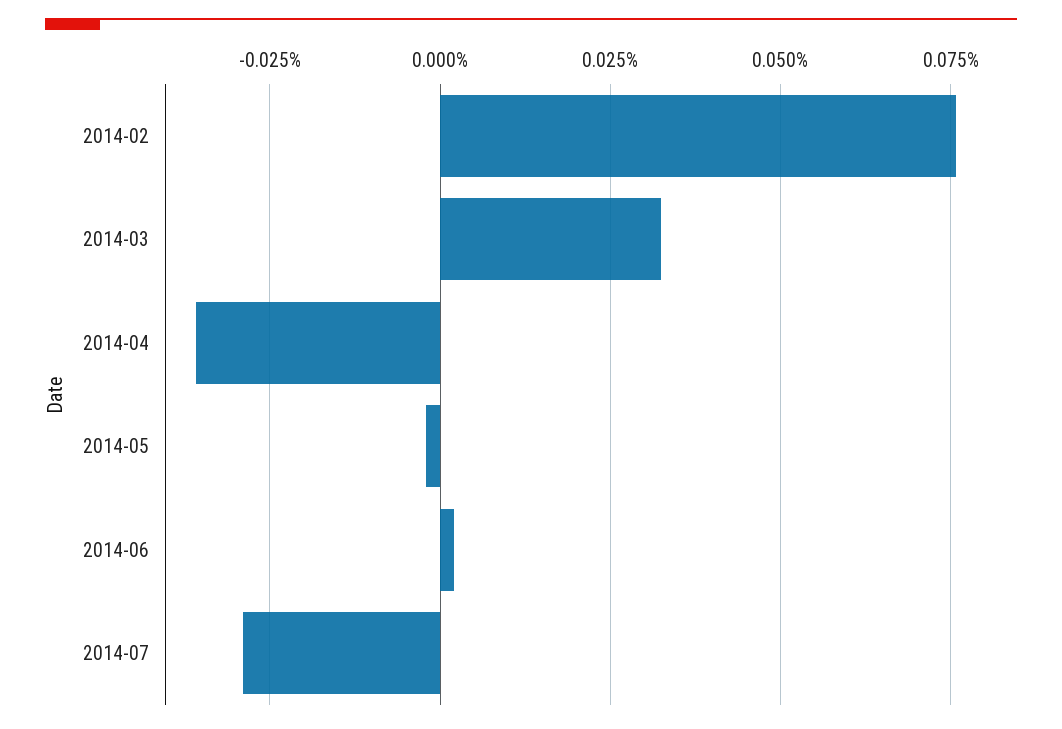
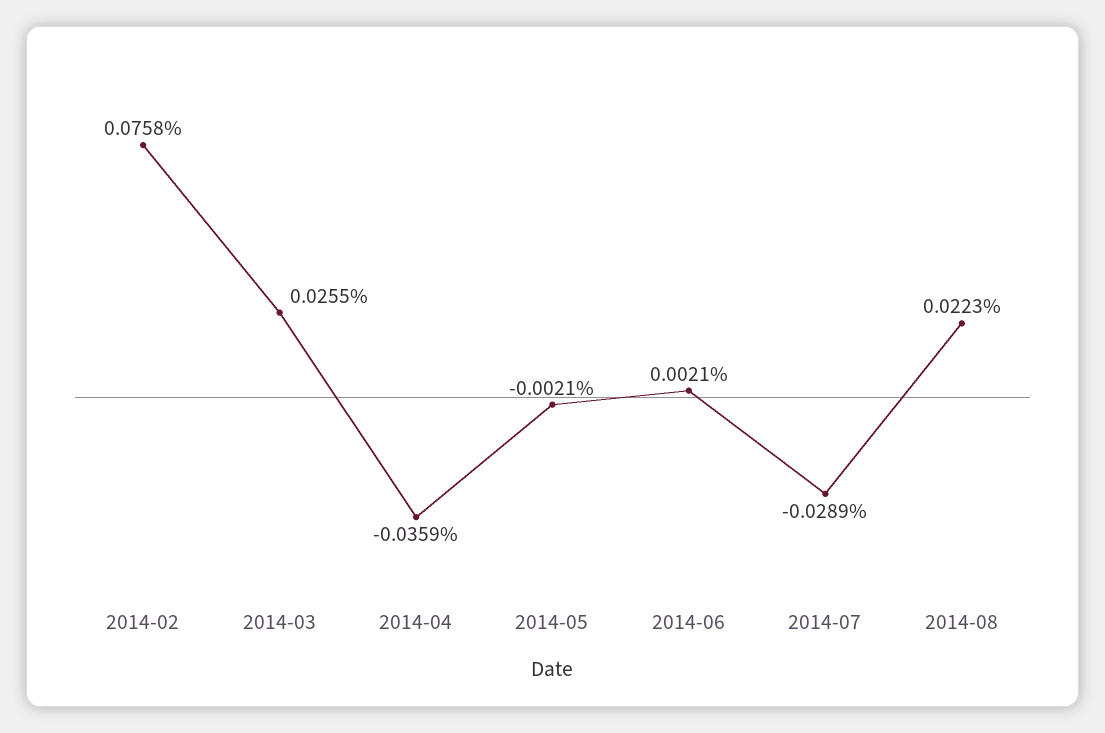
2014-03: 0.0325 -> 0.0255
2014-08: none -> 0.0223

